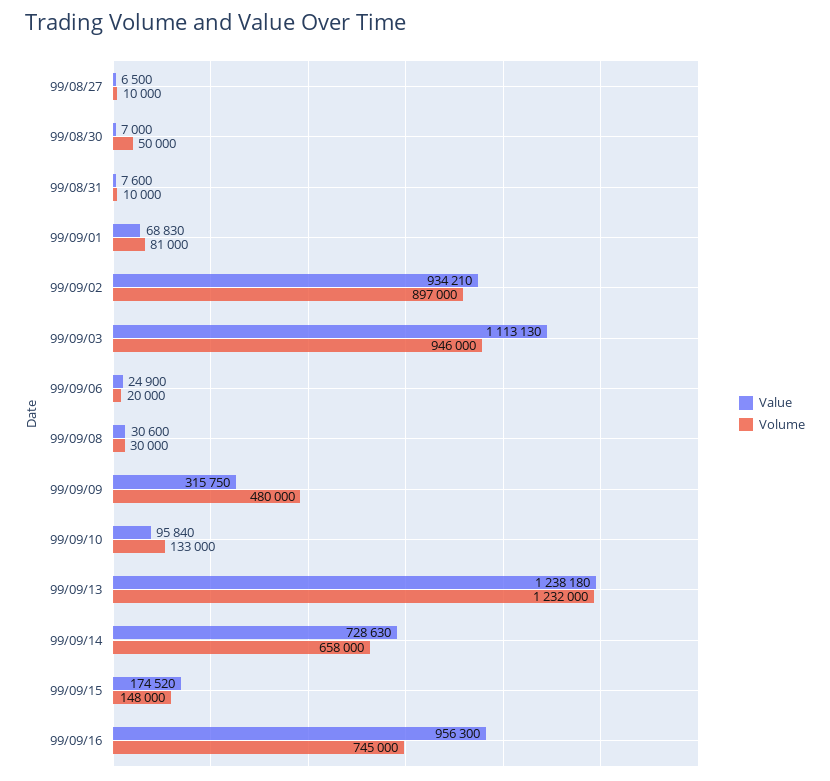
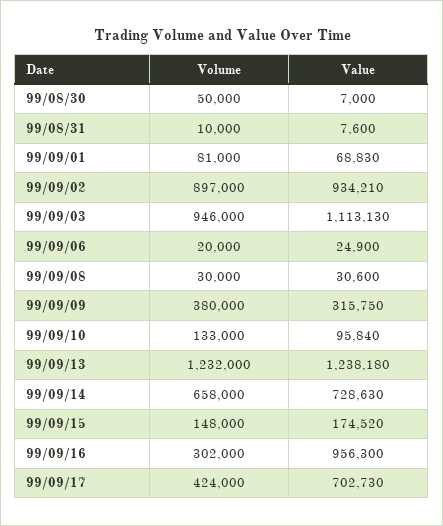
Value, 99/08/27: 6500 -> none
Volume, 99/08/27: 10000 -> none
Volume, 99/09/09: 480000 -> 380000
Volume, 99/09/16: 745000 -> 302000
Volume, 99/09/17: none -> 424000
Value, 99/09/17: none -> 702730

